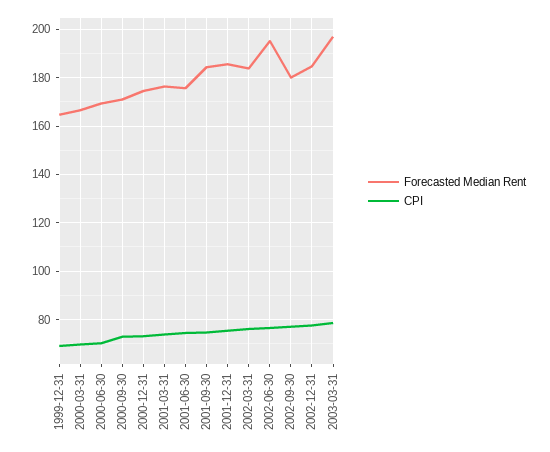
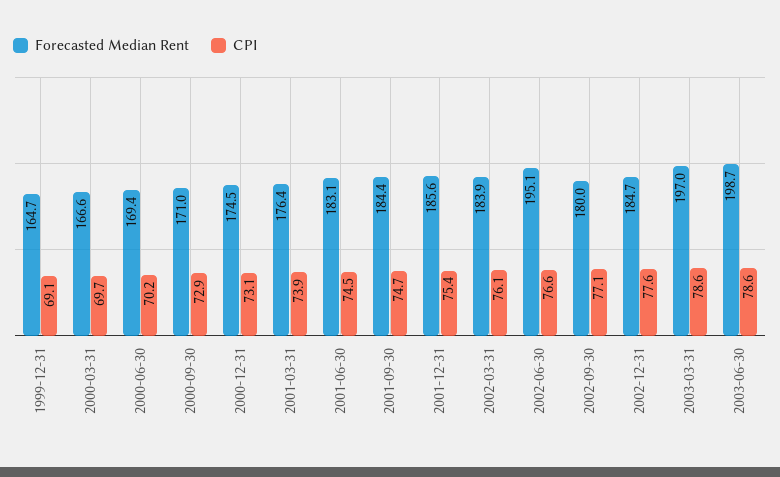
Forecasted Median Rent, 2001-06-30: 175 -> 183.1
Forecasted Median Rent, 2003-06-30: none -> 198.7
CPI, 2003-06-30: none -> 78.6

